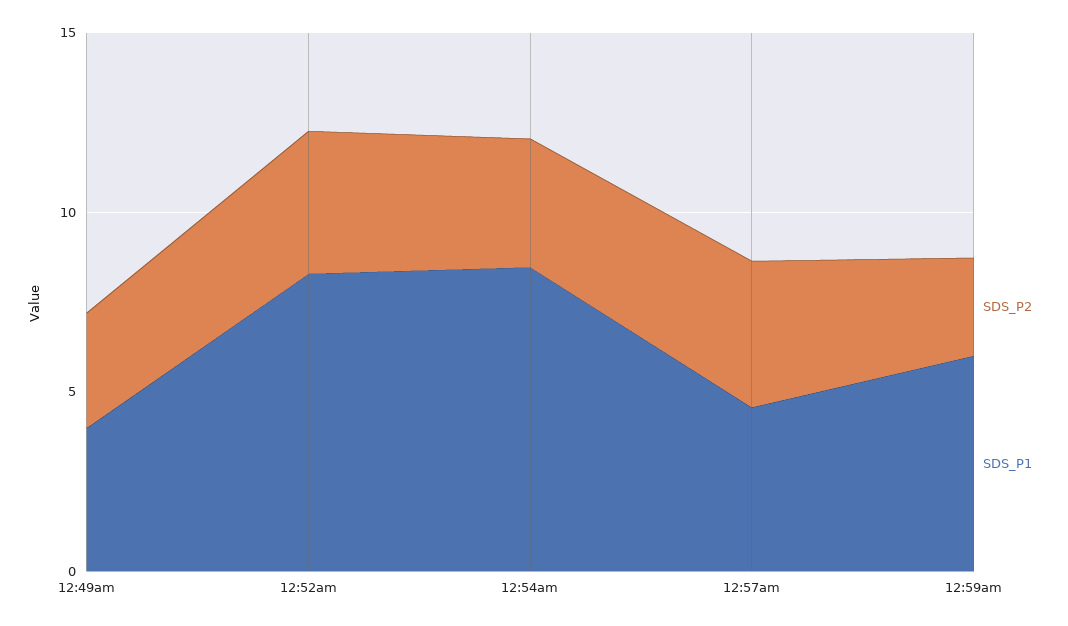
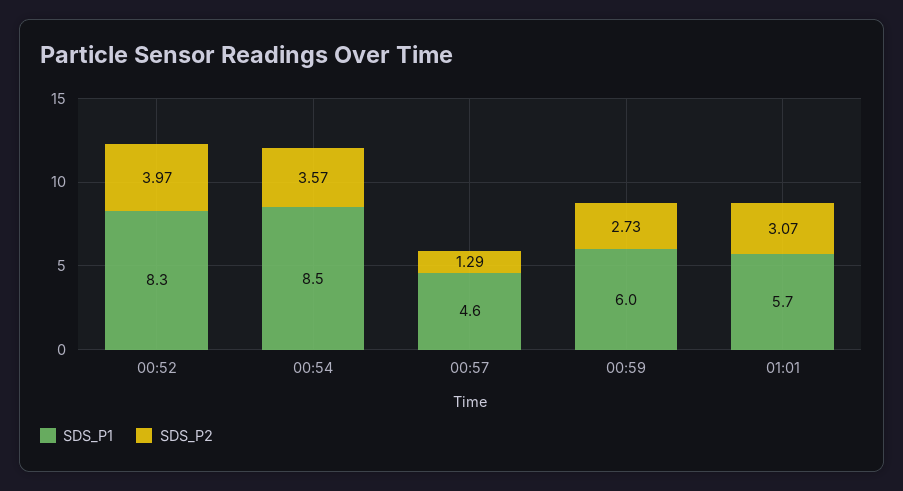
SDS_P2, 12:49am: 3 -> none
SDS_P1, 12:49am: 4 -> none
SDS_P2, 12:57am: 4 -> 1.29
SDS_P1, 01:01: none -> 5.7
SDS_P2, 01:01: none -> 3.07

